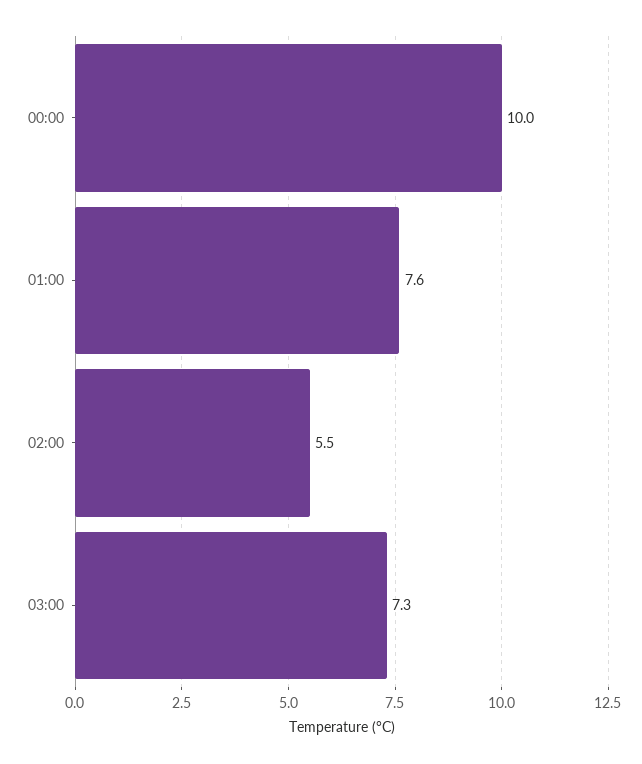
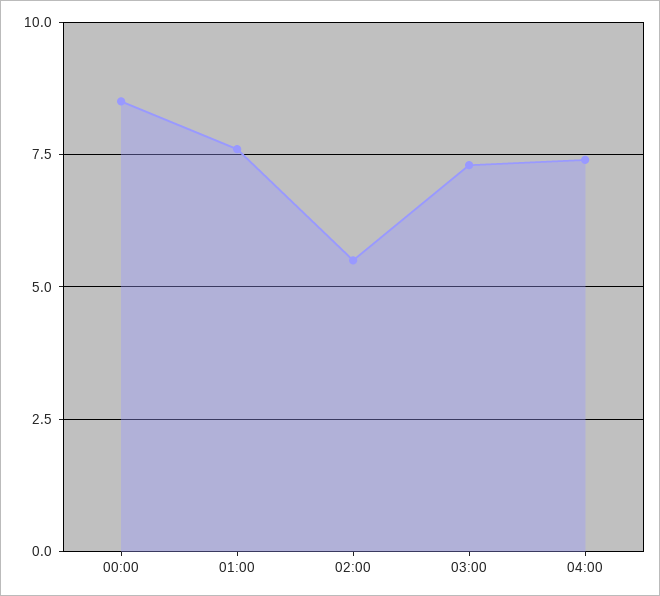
00:00: 10 -> 8.5
04:00: none -> 7.5

